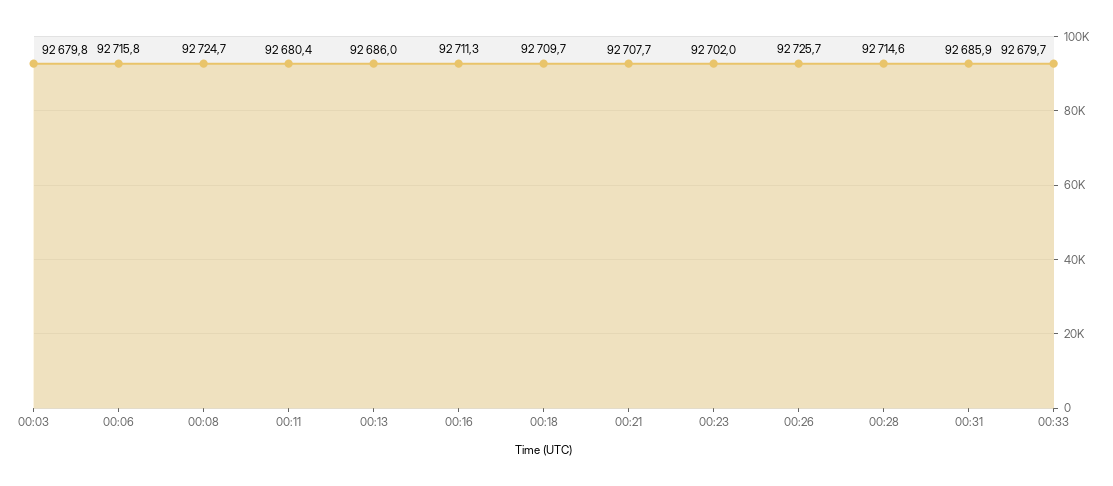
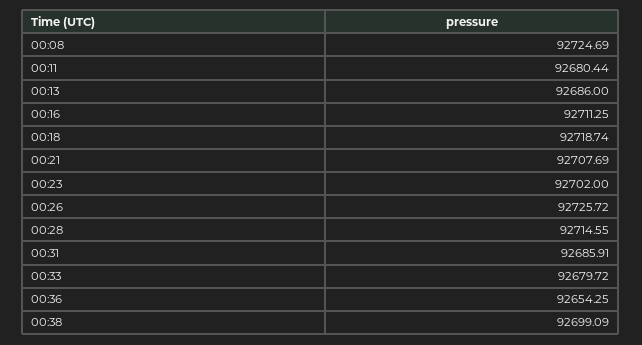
00:03: 92679.8 -> none
00:06: 92715.8 -> none
00:18: 92709.7 -> 92718.74
00:36: none -> 92654.25
00:38: none -> 92699.09

